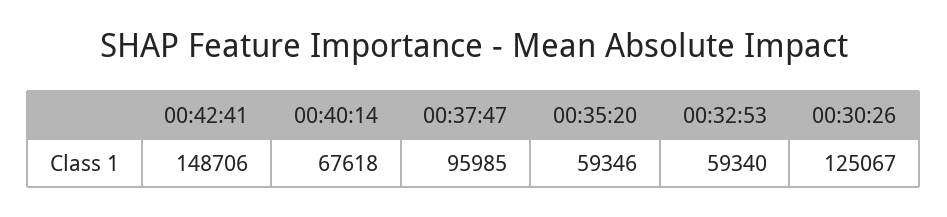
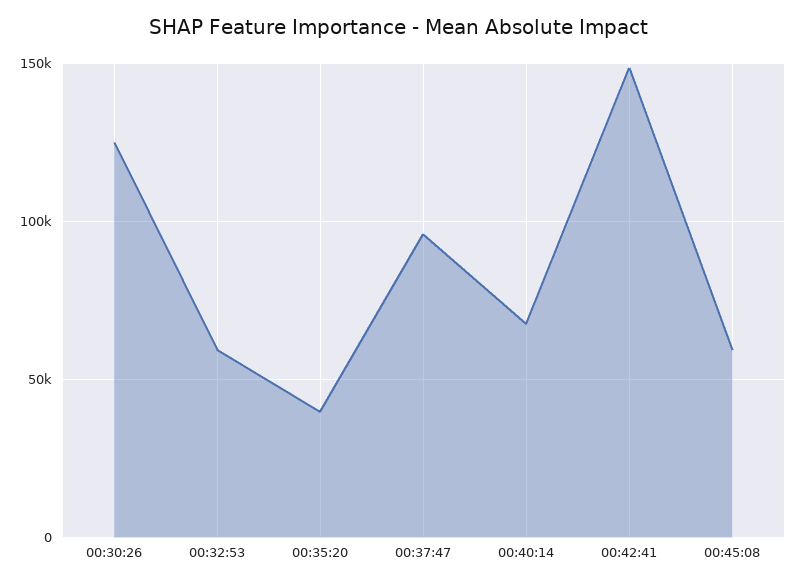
00:35:20: 59346 -> 40000
00:45:08: none -> 60000

